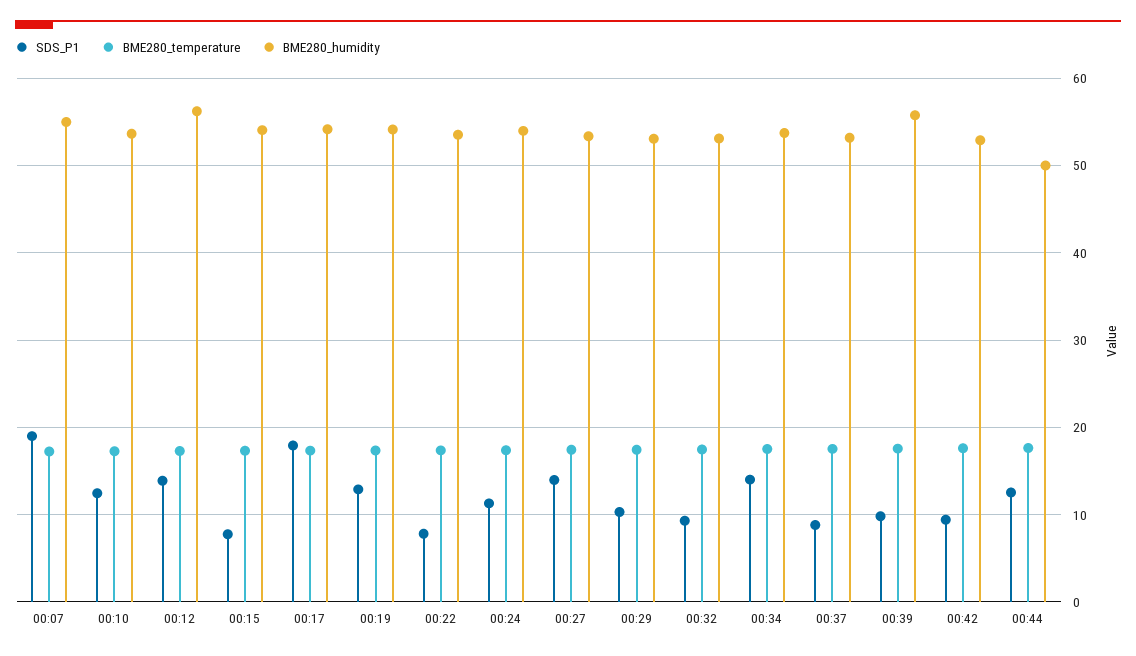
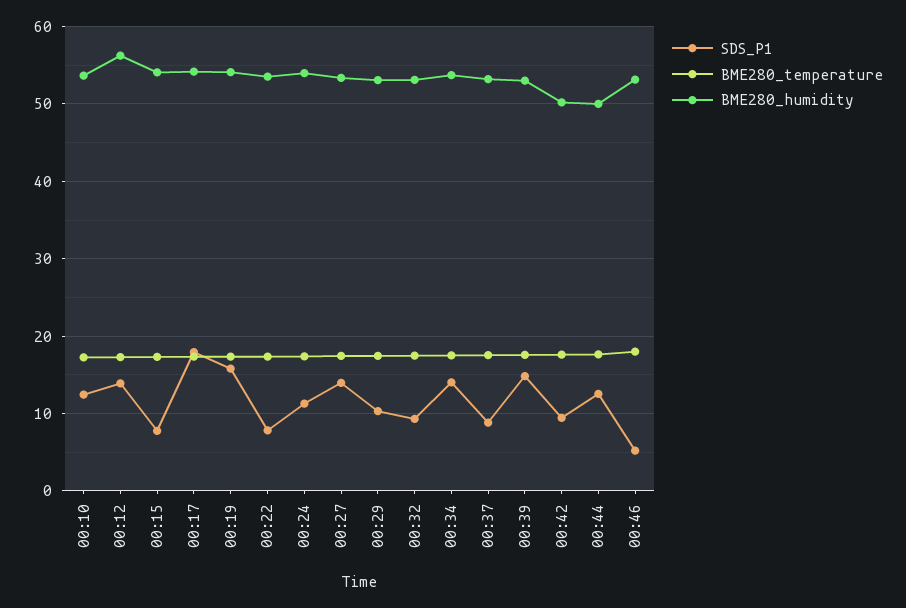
SDS_P1, 00:07: 19 -> none
BME280_temperature, 00:07: 17 -> none
BME280_humidity, 00:07: 55 -> none
SDS_P1, 00:19: 13 -> 16
SDS_P1, 00:39: 10 -> 15
BME280_humidity, 00:39: 56 -> 53
BME280_humidity, 00:42: 53 -> 50
SDS_P1, 00:46: none -> 5
BME280_temperature, 00:46: none -> 18
BME280_humidity, 00:46: none -> 53

